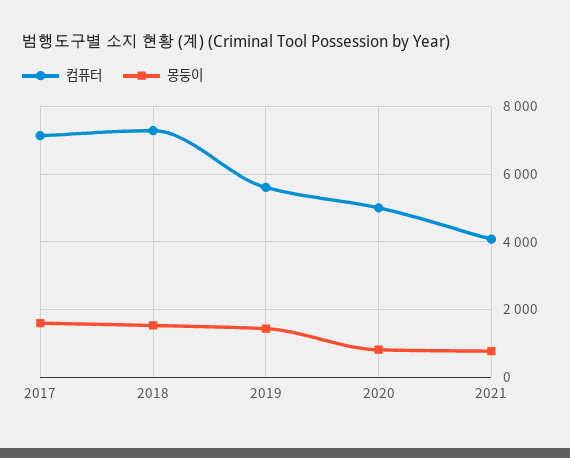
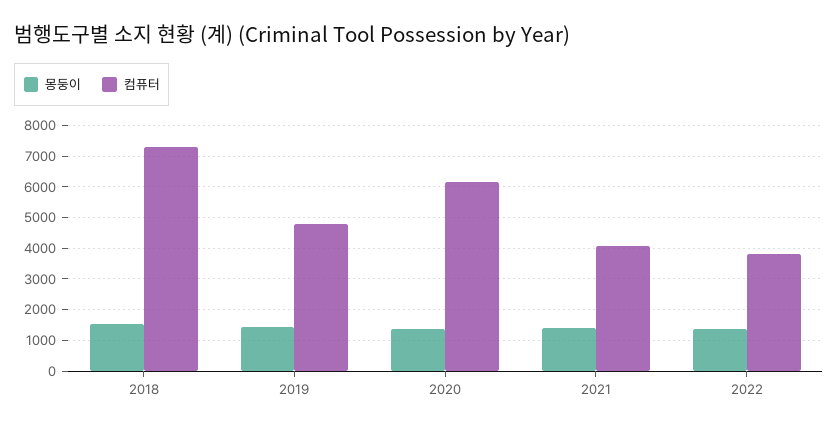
컴퓨터, 2017: 7200 -> none
몽둥이, 2017: 1600 -> none
컴퓨터, 2019: 5600 -> 4800
컴퓨터, 2020: 5000 -> 6200
몽둥이, 2020: 800 -> 1400
몽둥이, 2021: 800 -> 1400
몽둥이, 2022: none -> 1400
컴퓨터, 2022: none -> 3800

